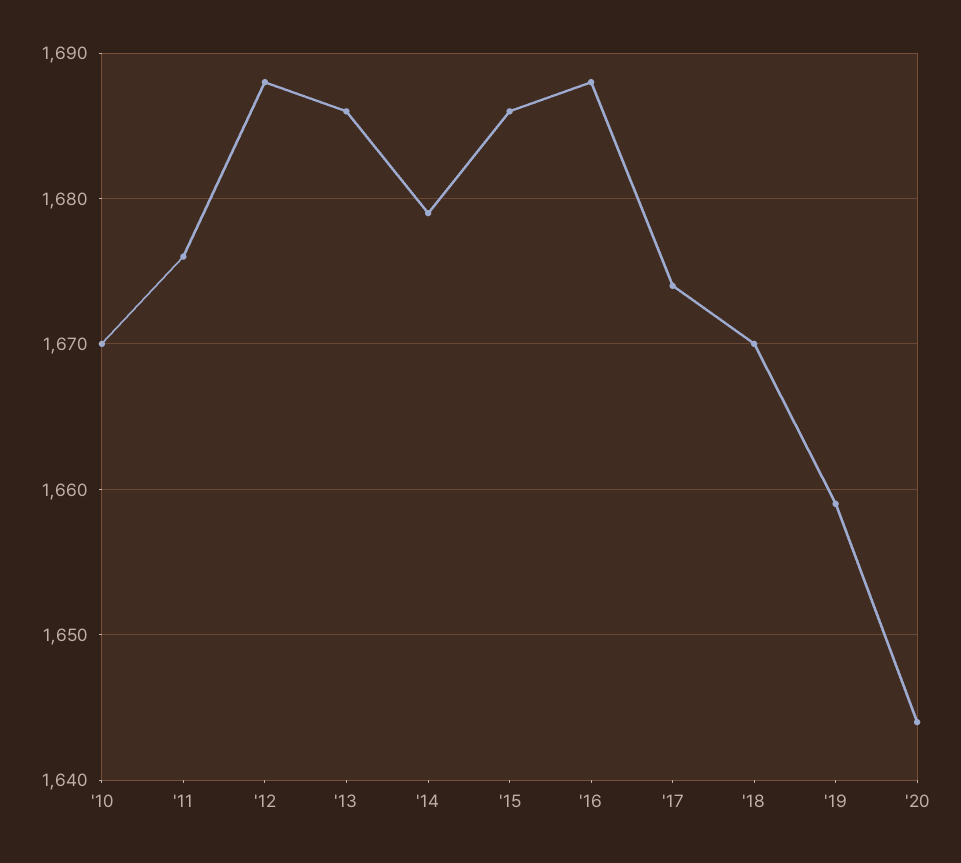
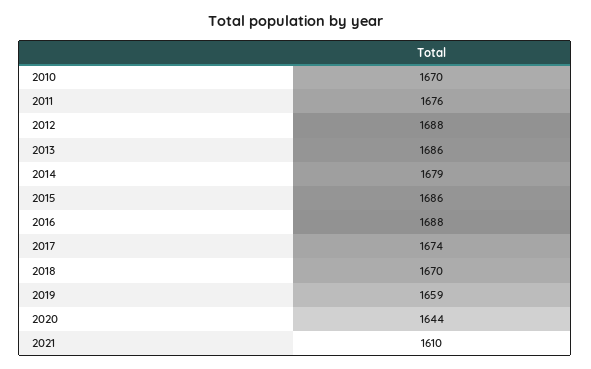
2021: none -> 1610

